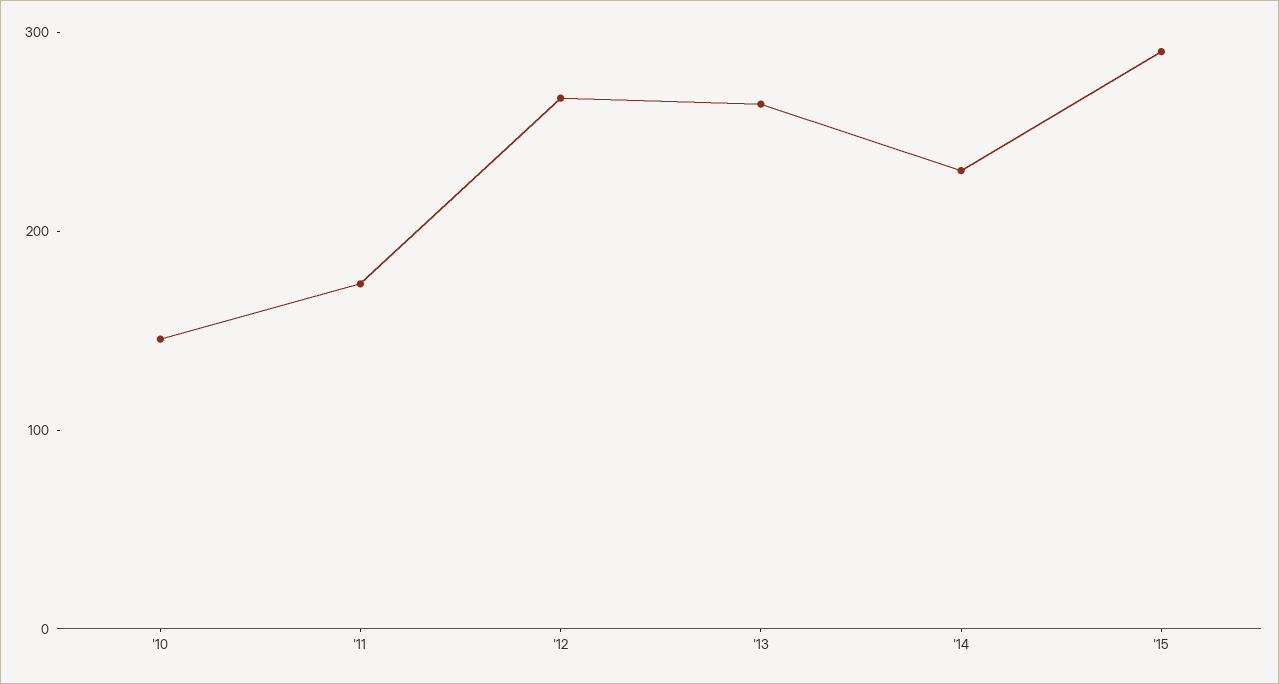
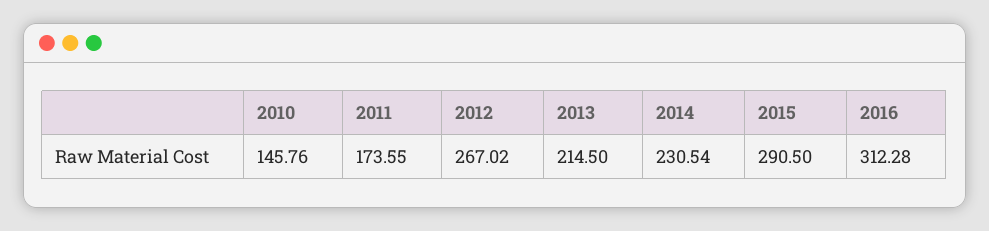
'13: 260 -> 214.5
2016: none -> 312.28

